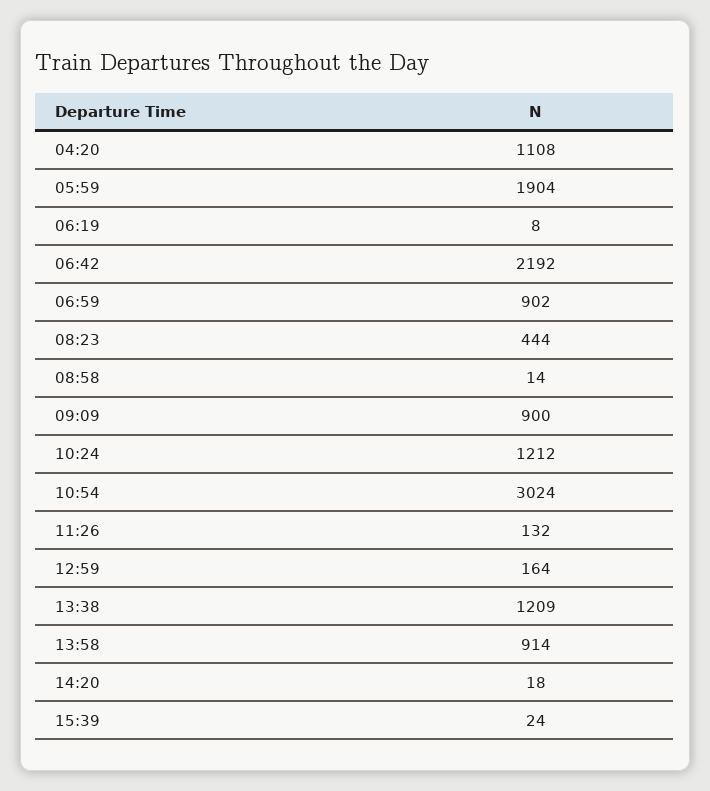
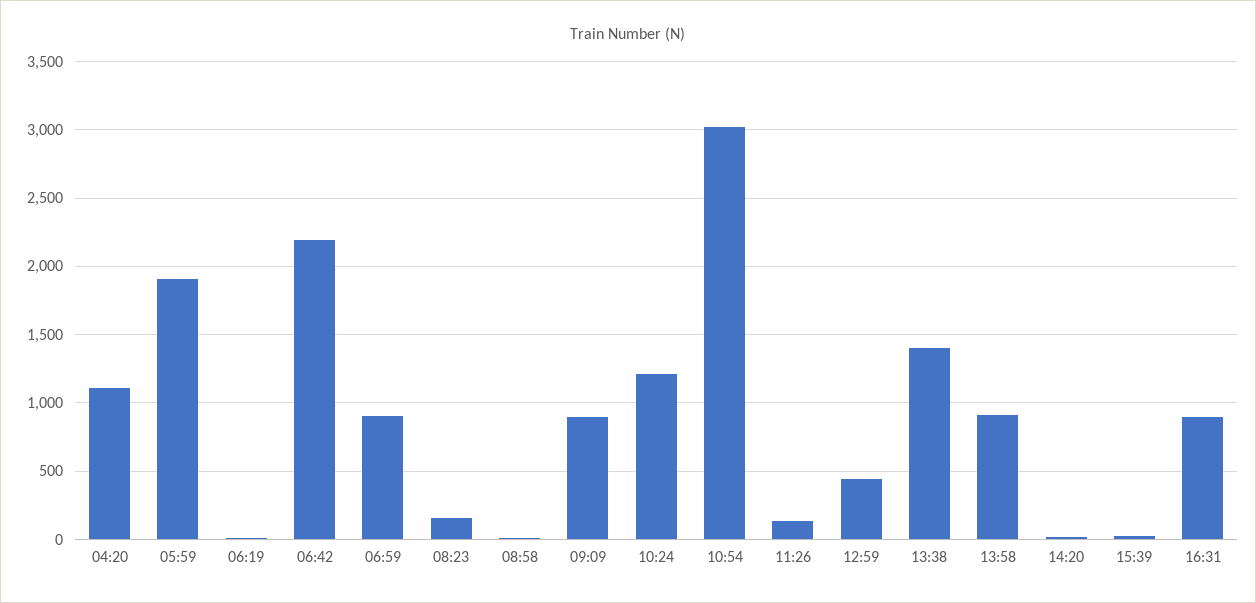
08:23: 444 -> 150
12:59: 164 -> 450
13:38: 1209 -> 1400
16:31: none -> 900

